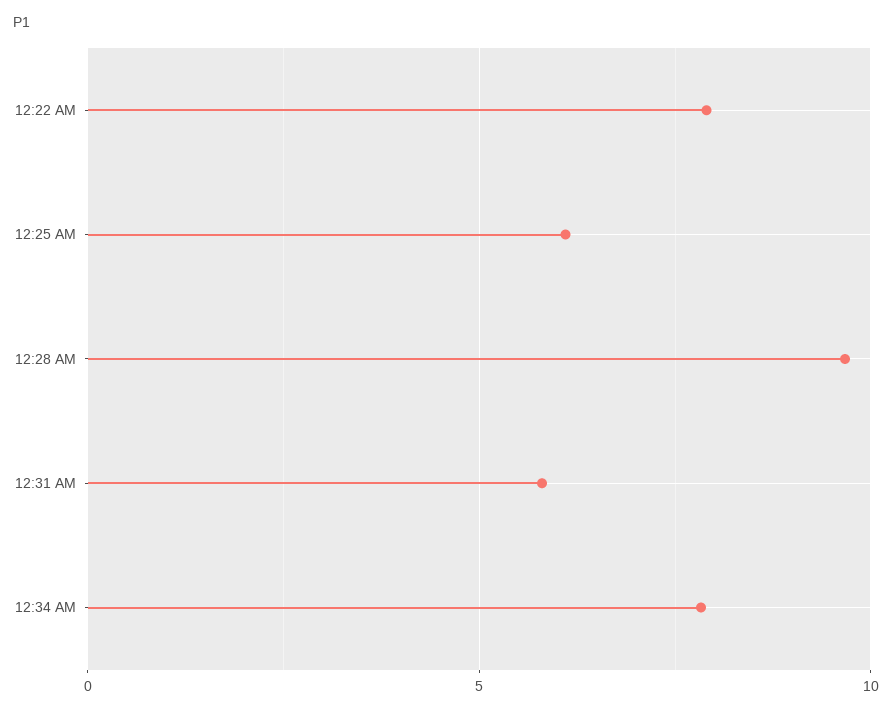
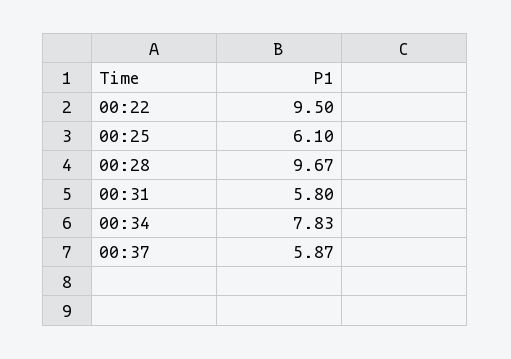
12:22 AM: 8 -> 9.5
00:37: none -> 5.87

